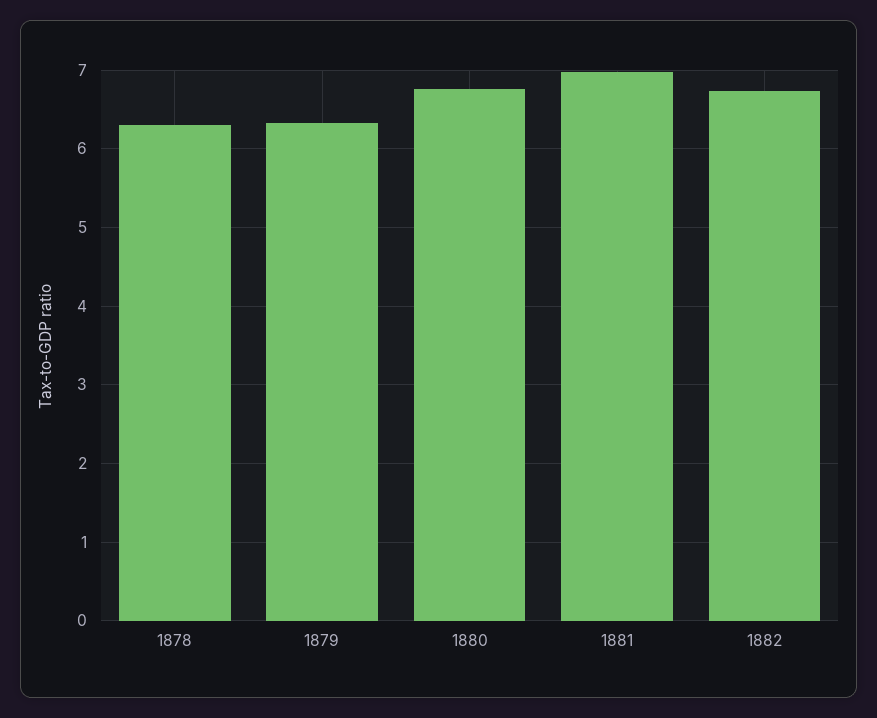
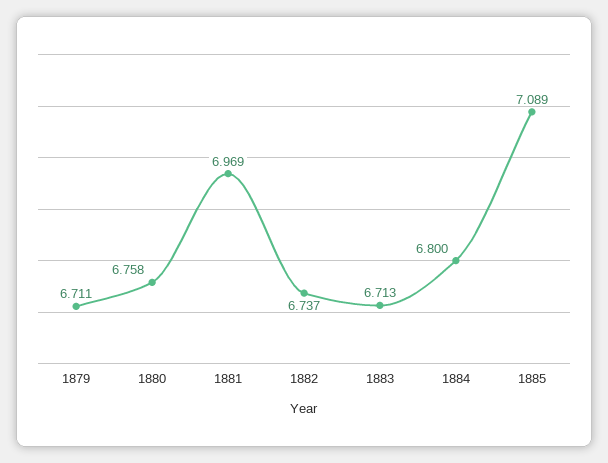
1878: 6.3 -> none
1879: 6.3 -> 6.711
1883: none -> 6.713
1884: none -> 6.8
1885: none -> 7.089

